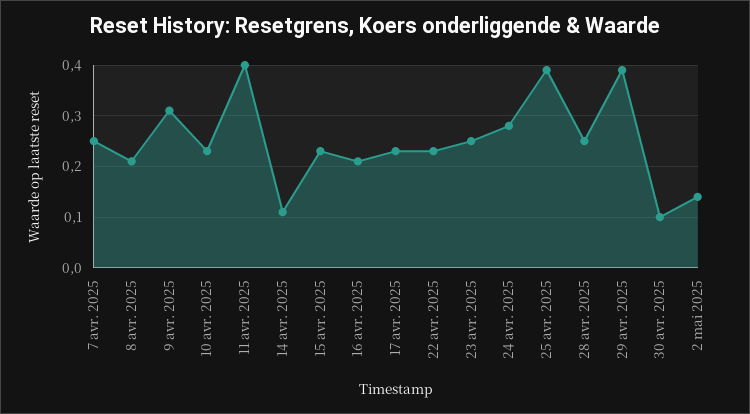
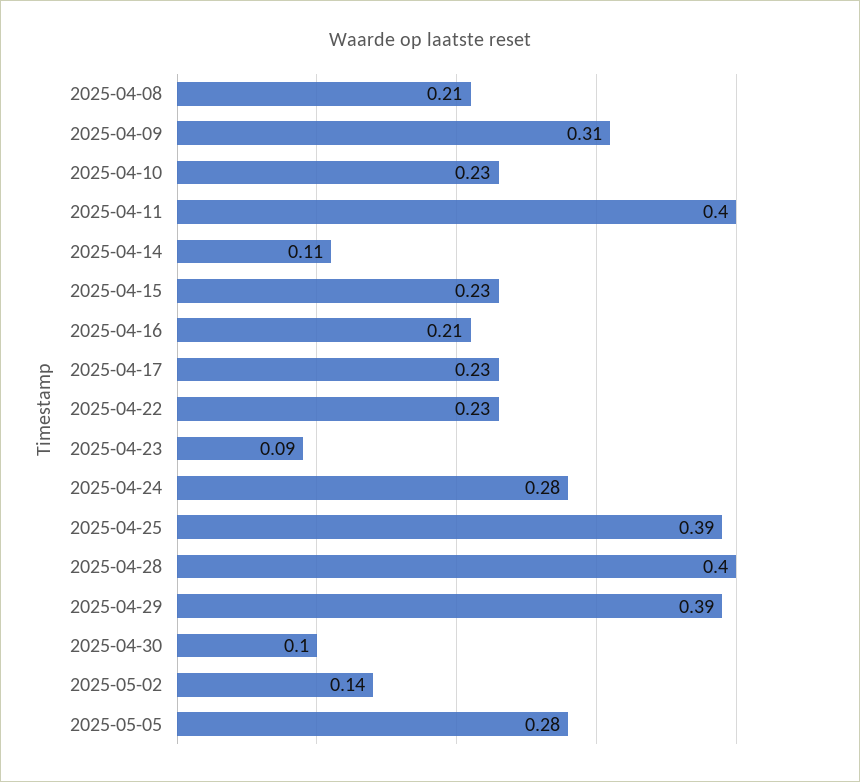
7 avr. 2025: 0.25 -> none
23 avr. 2025: 0.25 -> 0.09
28 avr. 2025: 0.25 -> 0.4
2025-05-05: none -> 0.28

